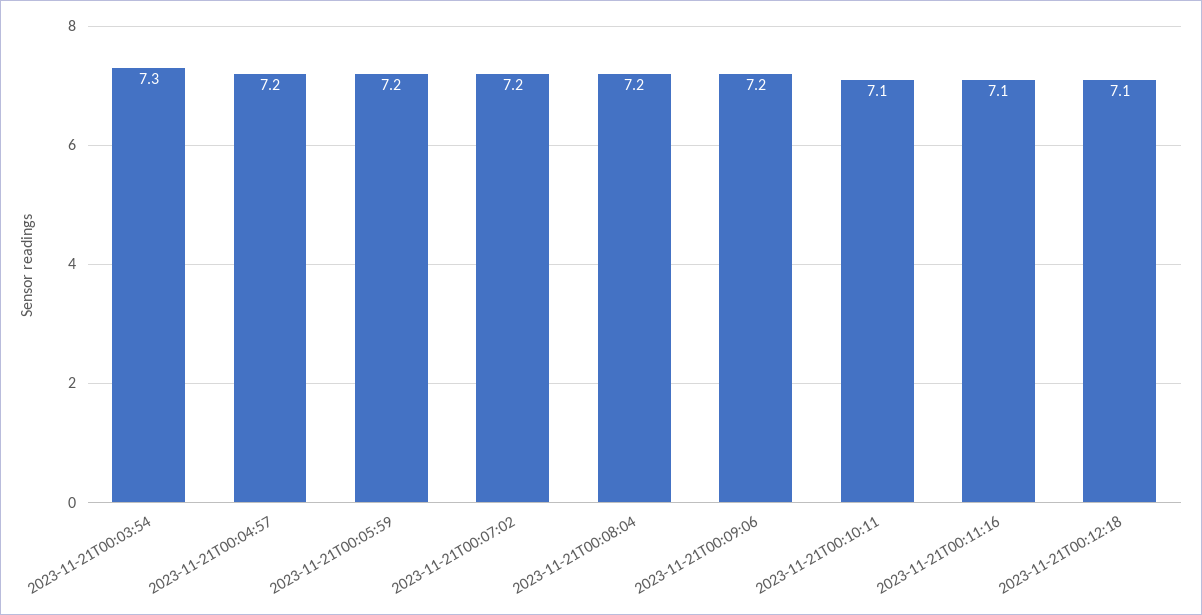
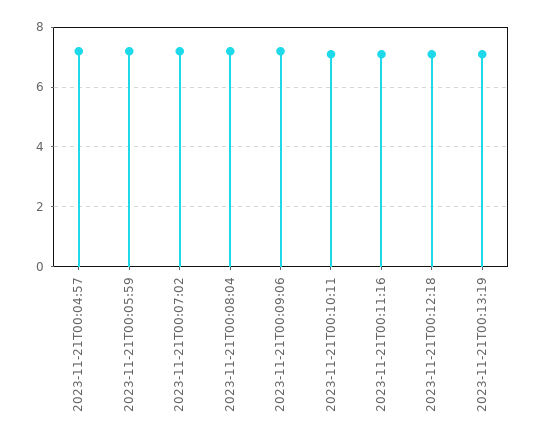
2023-11-21T00:03:54: 7.3 -> none
2023-11-21T00:13:19: none -> 7

